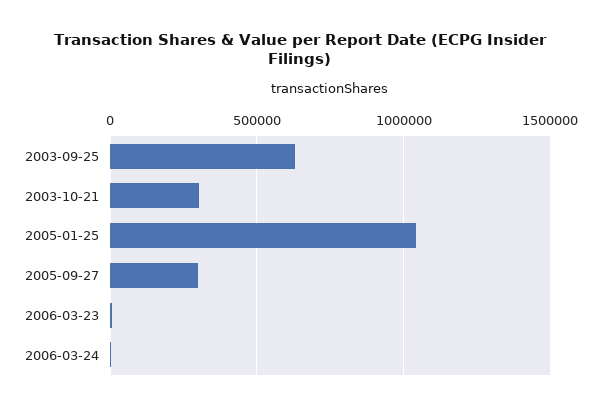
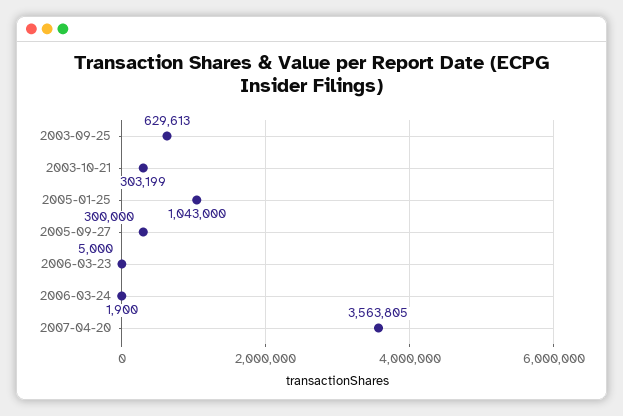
2007-04-20: none -> 3563805

